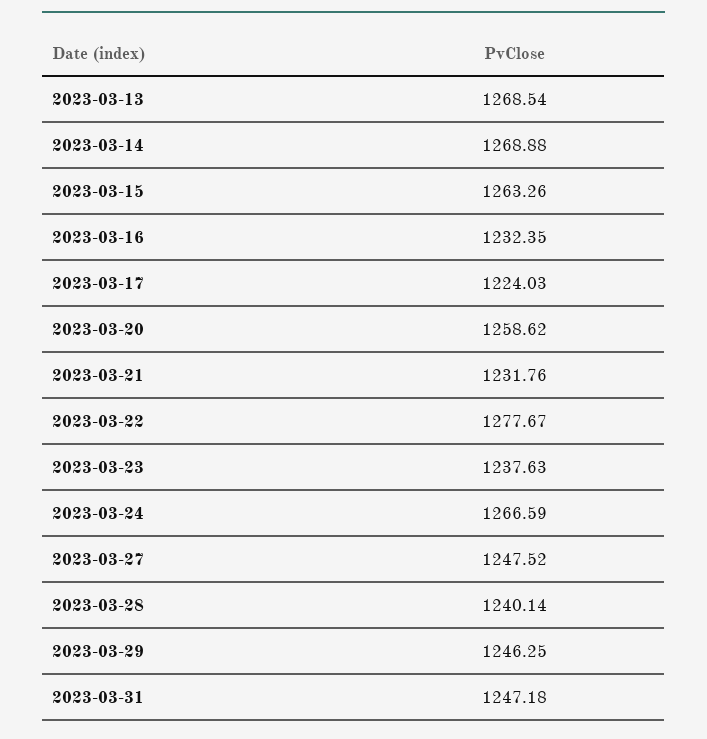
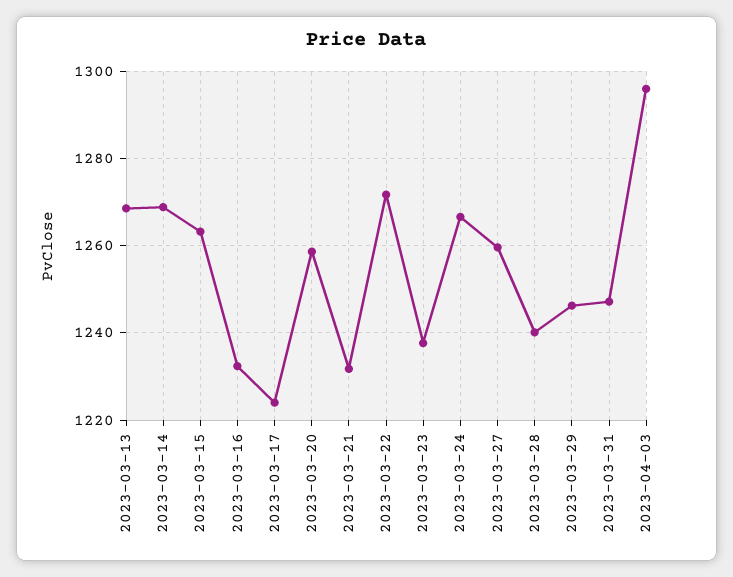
2023-03-22: 1277.67 -> 1272
2023-03-27: 1247.52 -> 1260
2023-04-03: none -> 1296

